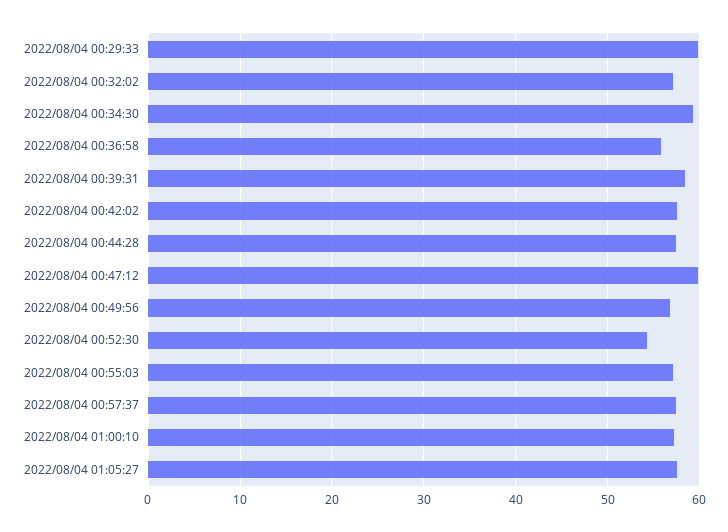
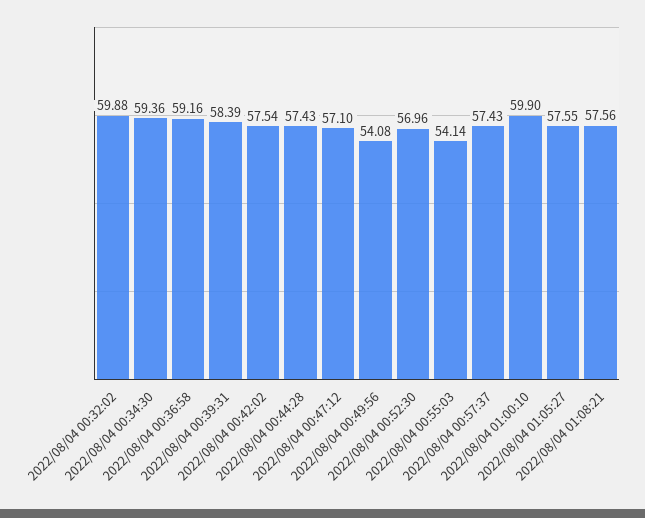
2022/08/04 00:29:33: 60 -> none
2022/08/04 00:32:02: 57 -> 59.88
2022/08/04 00:36:58: 56 -> 59.16
2022/08/04 00:47:12: 60 -> 57.1
2022/08/04 00:49:56: 57 -> 54.08
2022/08/04 00:52:30: 54 -> 56.96
2022/08/04 00:55:03: 57 -> 54.14
2022/08/04 01:00:10: 57 -> 59.9
2022/08/04 01:08:21: none -> 57.56

